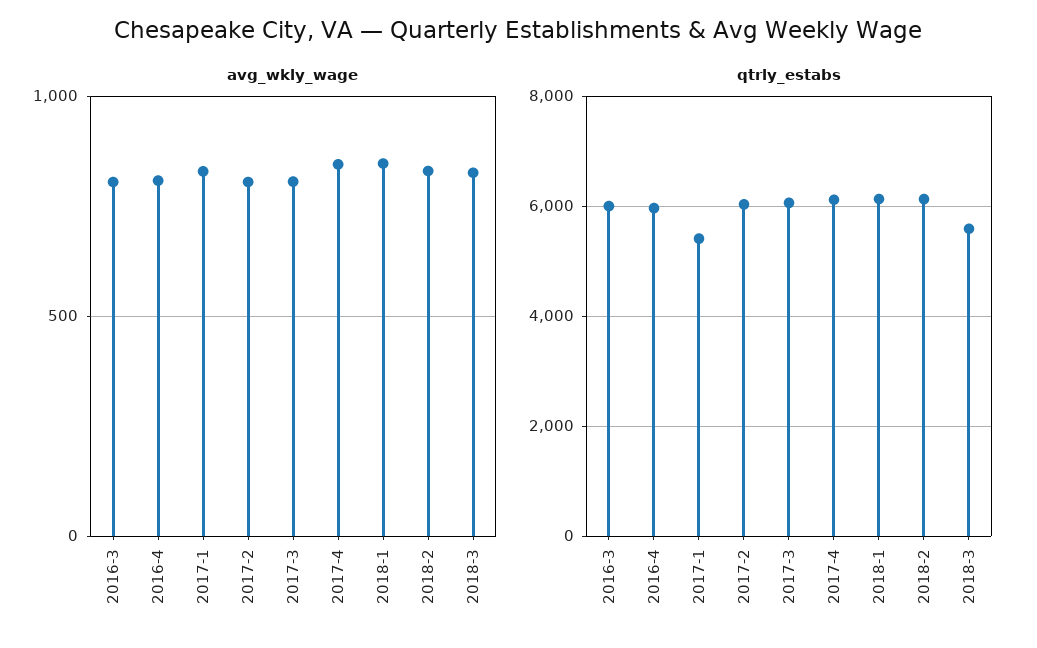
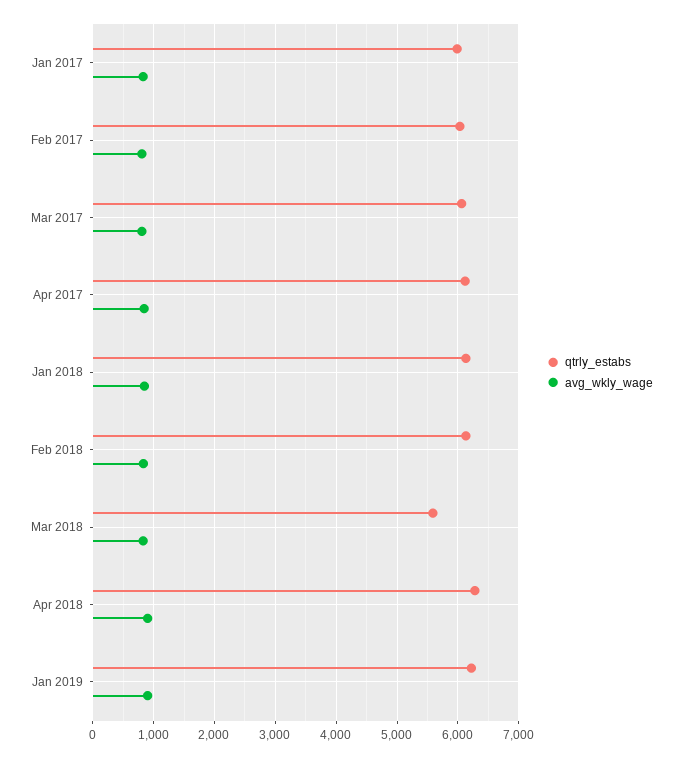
avg_wkly_wage, 2016-3: 800 -> none
avg_wkly_wage, 2016-4: 800 -> none
qtrly_estabs, 2016-3: 6000 -> none
qtrly_estabs, 2016-4: 6000 -> none
qtrly_estabs, 2017-1: 5400 -> 6000
qtrly_estabs, Apr 2018: none -> 6300
avg_wkly_wage, Apr 2018: none -> 900
qtrly_estabs, Jan 2019: none -> 6200
avg_wkly_wage, Jan 2019: none -> 900

